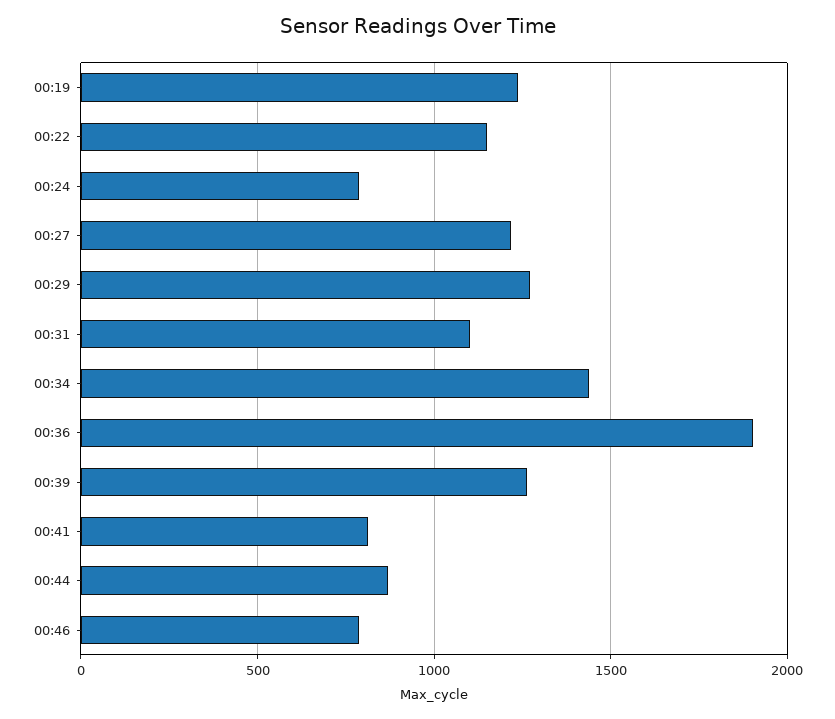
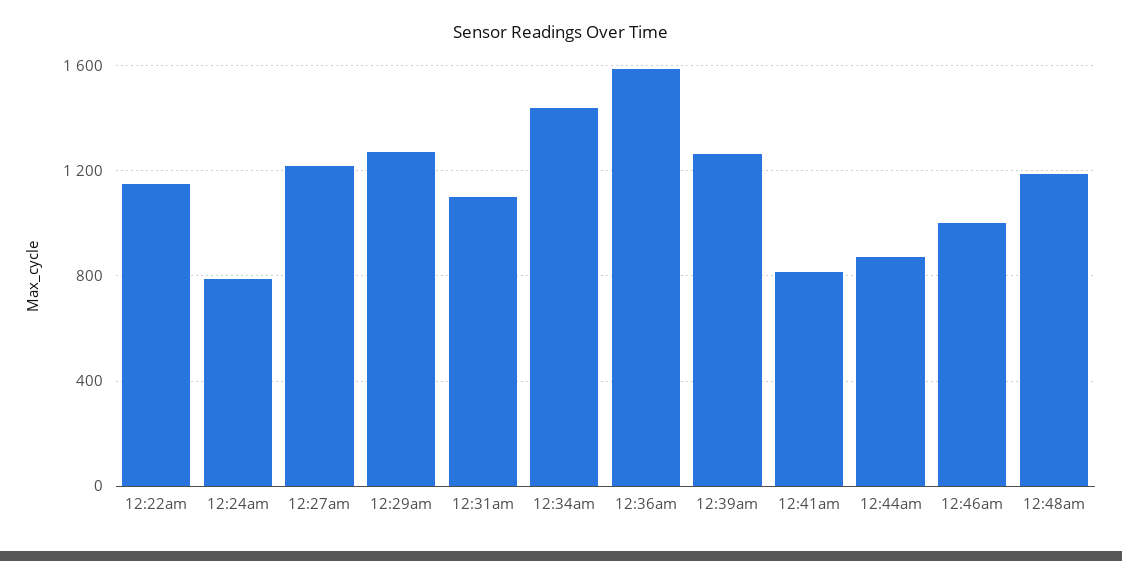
00:19: 1250 -> none
00:36: 1900 -> 1600
00:46: 800 -> 1000
12:48am: none -> 1200

